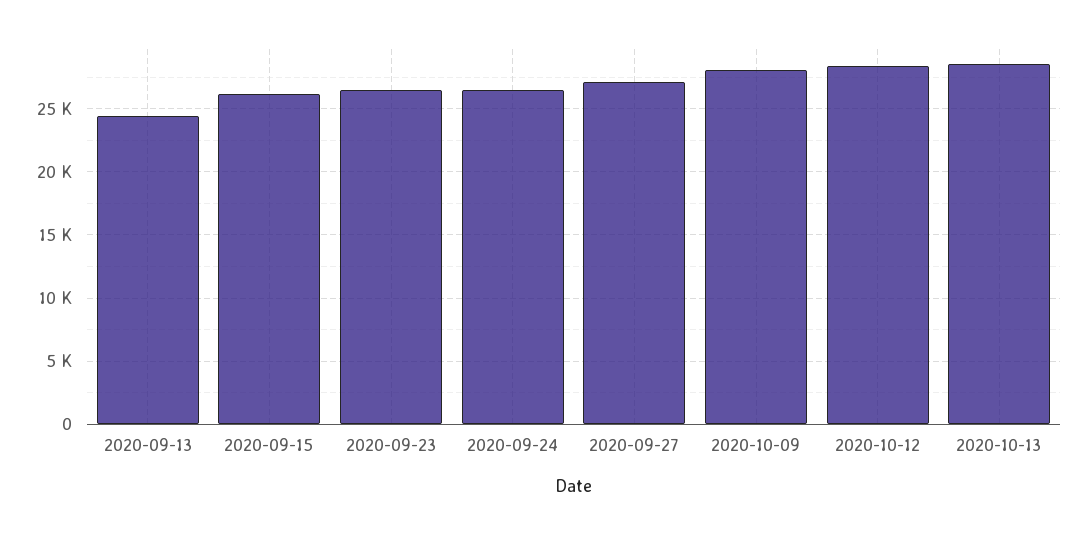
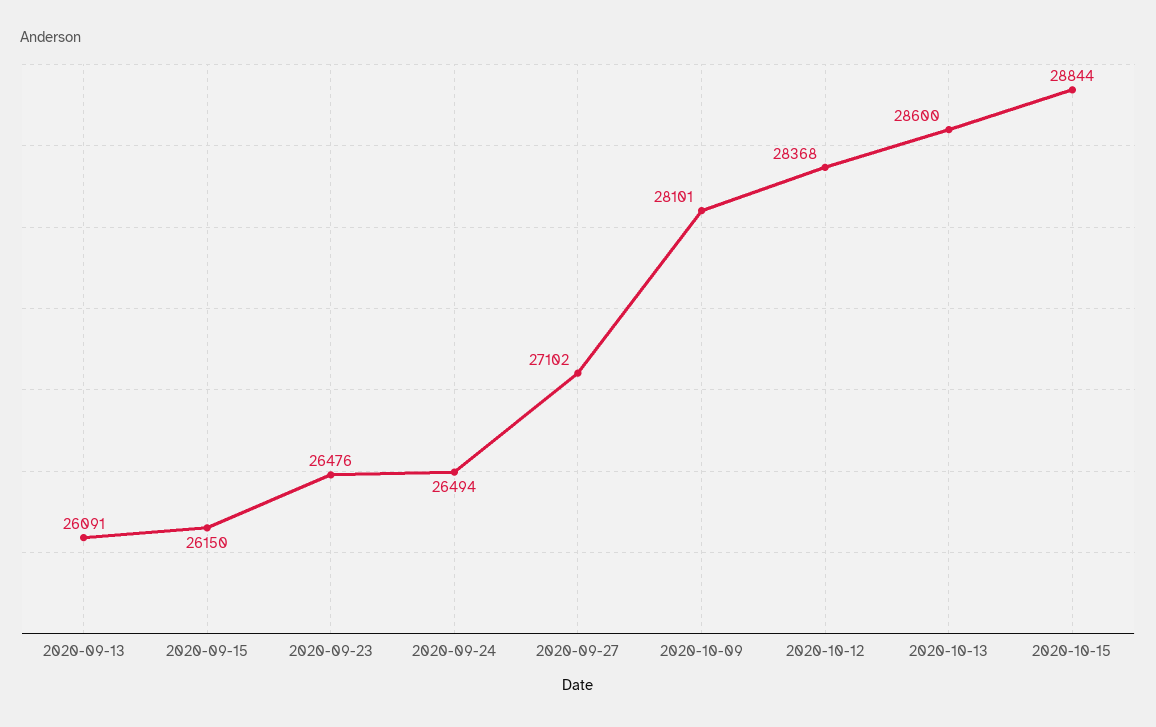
2020-09-13: 24500 -> 26091
2020-10-15: none -> 28844

